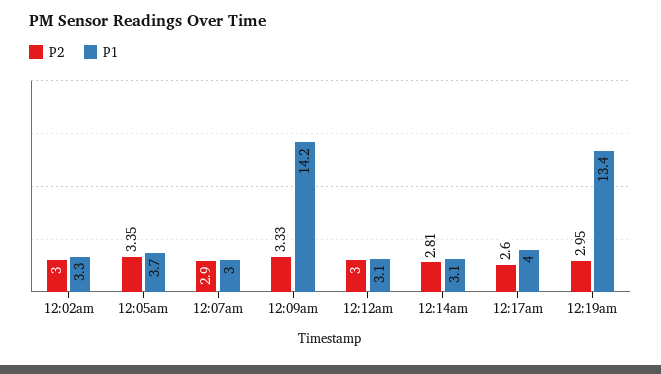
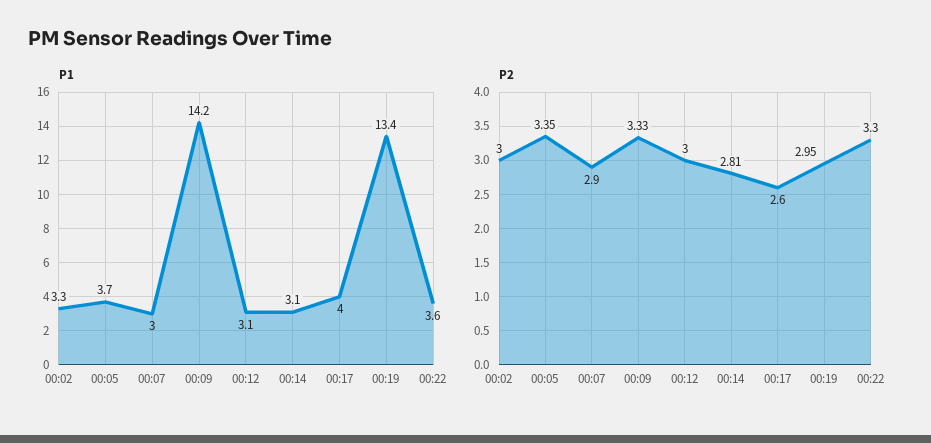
P1, 00:22: none -> 3.6
P2, 00:22: none -> 3.3

